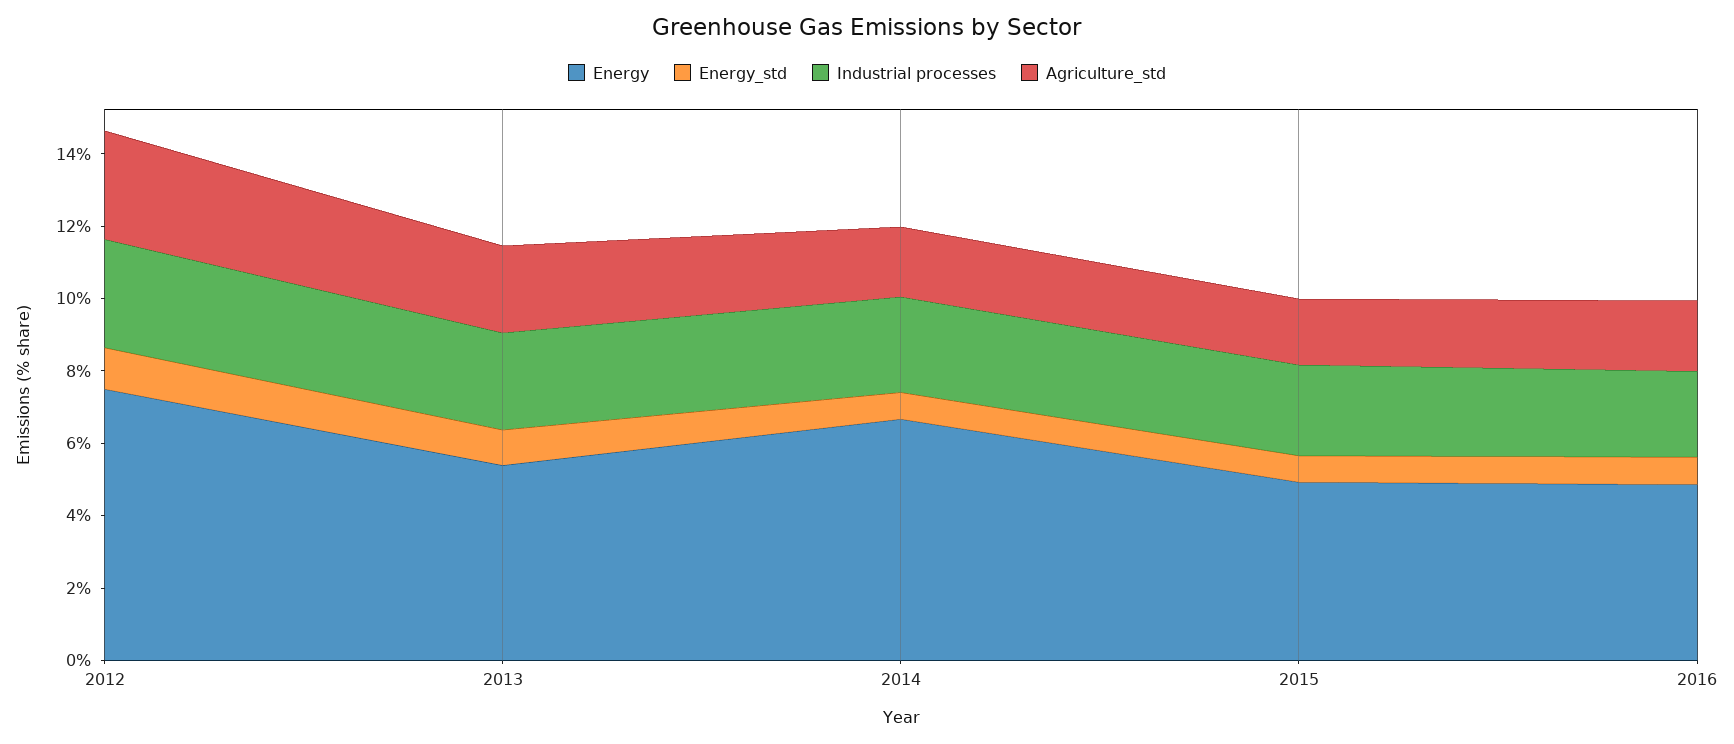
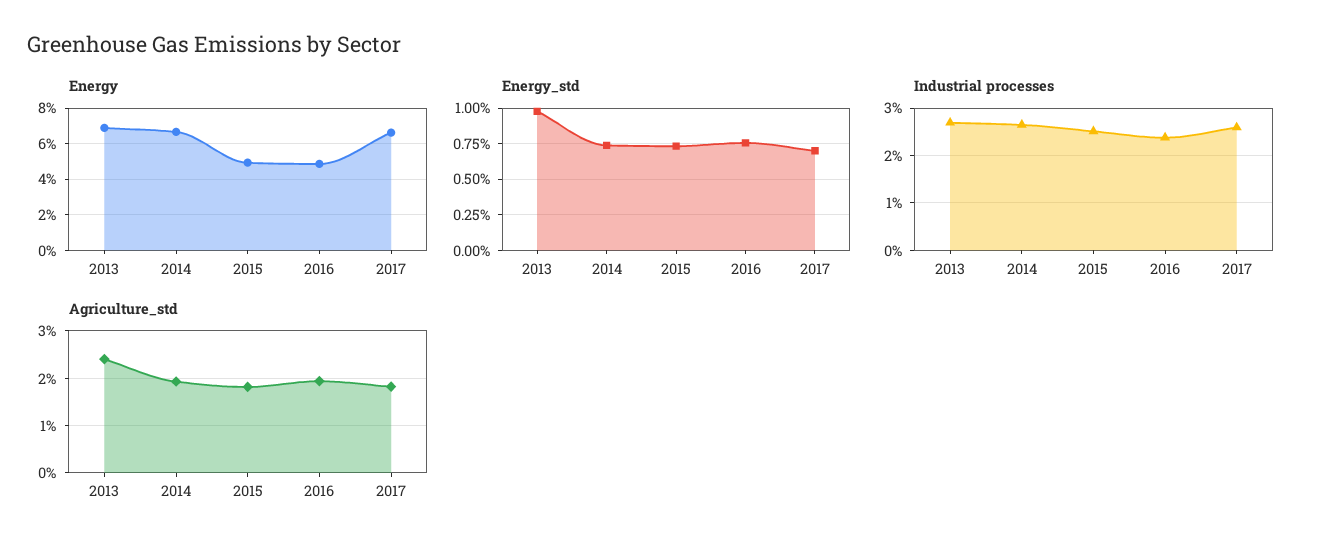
Energy, 2012: 7.5 -> none
Energy_std, 2012: 1 -> none
Industrial processes, 2012: 3 -> none
Agriculture_std, 2012: 3 -> none
Energy, 2013: 5.5 -> 7
Energy, 2017: none -> 6.5
Energy_std, 2017: none -> 0.7
Industrial processes, 2017: none -> 2.6
Agriculture_std, 2017: none -> 1.8

